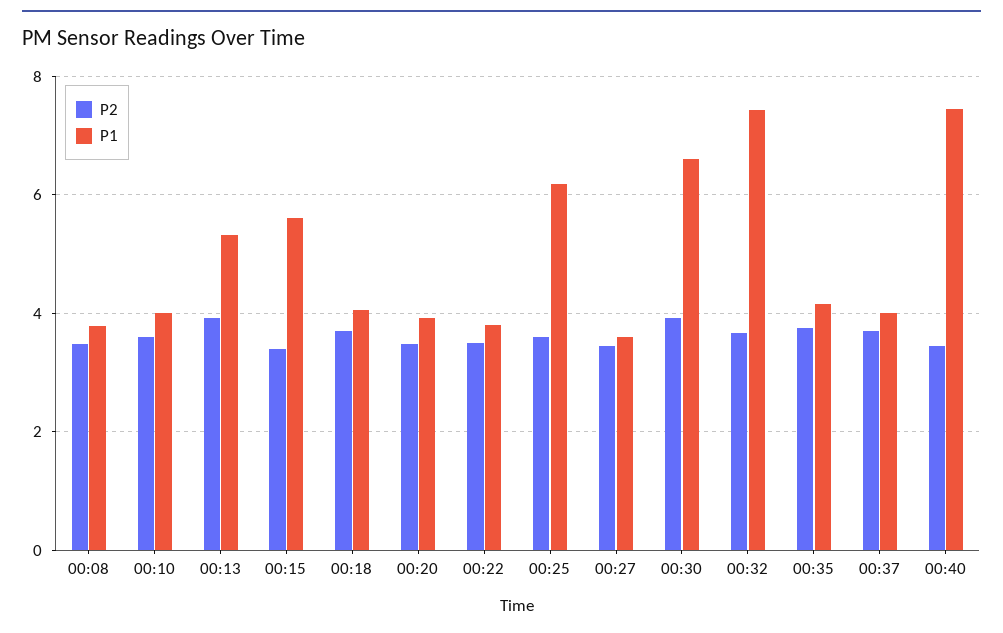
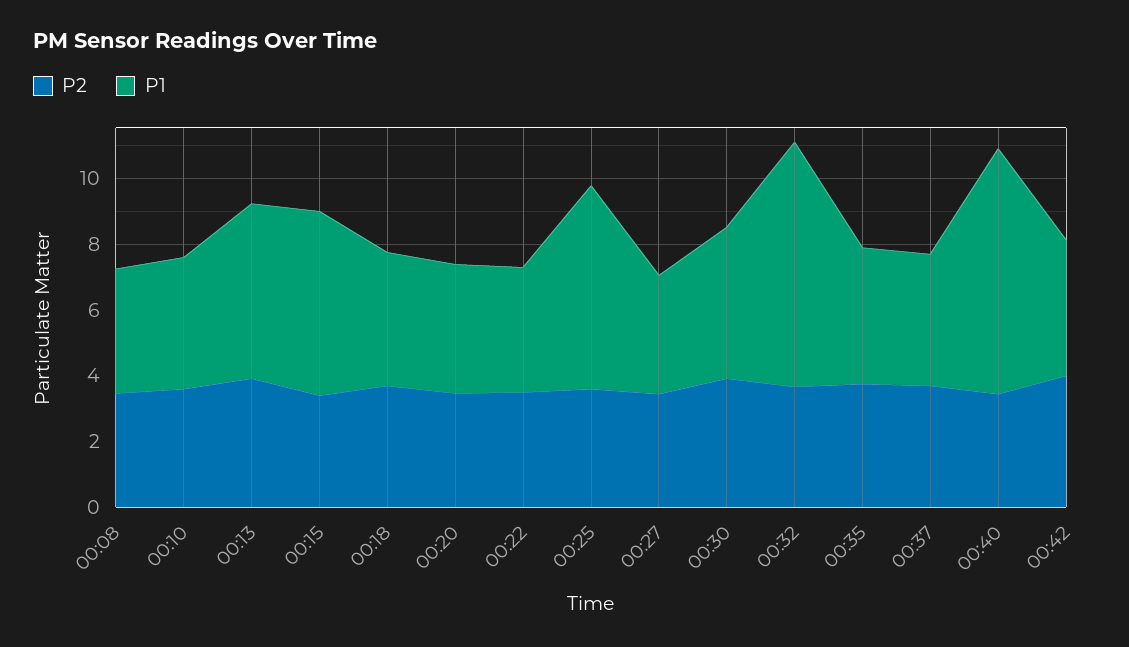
P1, 00:30: 6.6 -> 4.5
P2, 00:42: none -> 4
P1, 00:42: none -> 4

